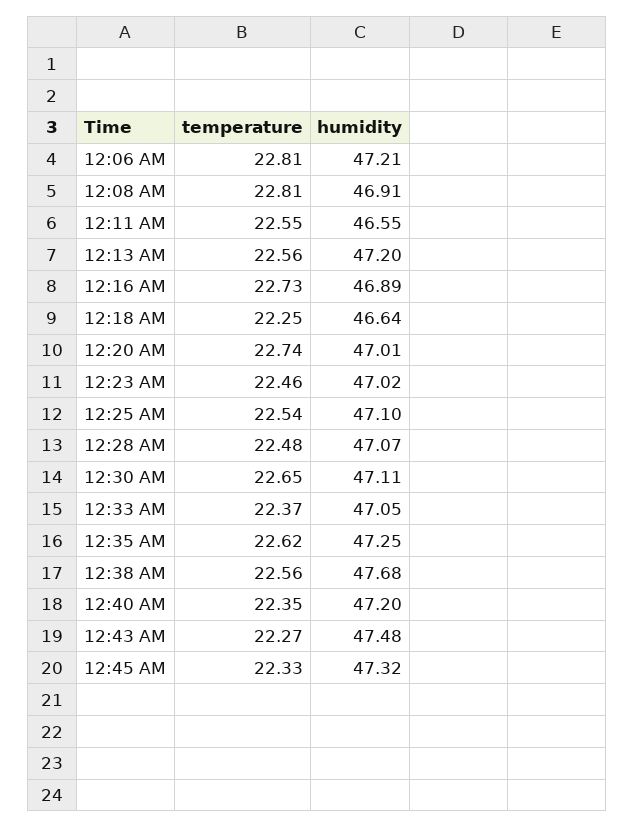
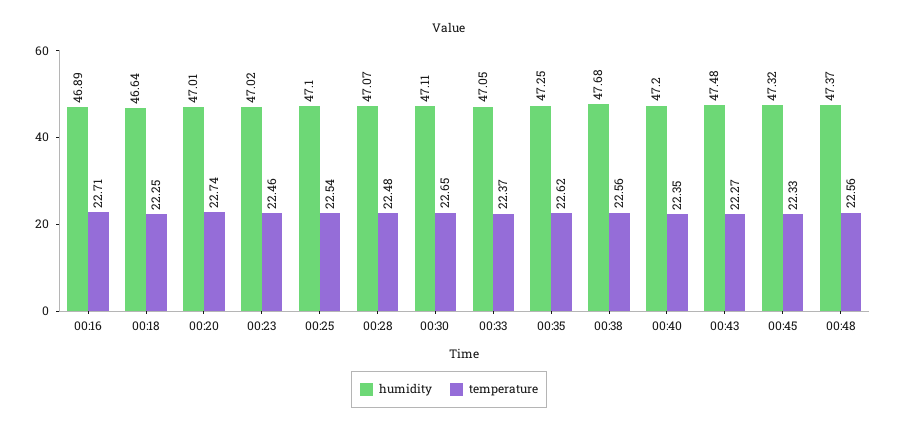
temperature, 12:06 AM: 22.81 -> none
humidity, 12:06 AM: 47.21 -> none
temperature, 12:08 AM: 22.81 -> none
humidity, 12:08 AM: 46.91 -> none
temperature, 12:11 AM: 22.55 -> none
humidity, 12:11 AM: 46.55 -> none
temperature, 12:13 AM: 22.56 -> none
humidity, 12:13 AM: 47.2 -> none
temperature, 12:16 AM: 22.73 -> 22.71
humidity, 00:48: none -> 47.37
temperature, 00:48: none -> 22.56

